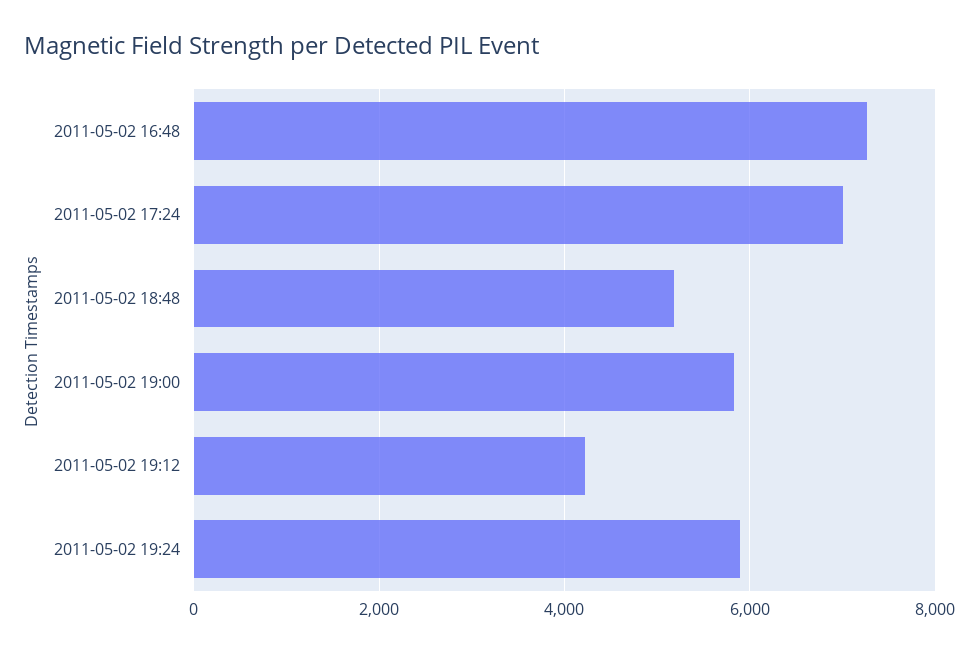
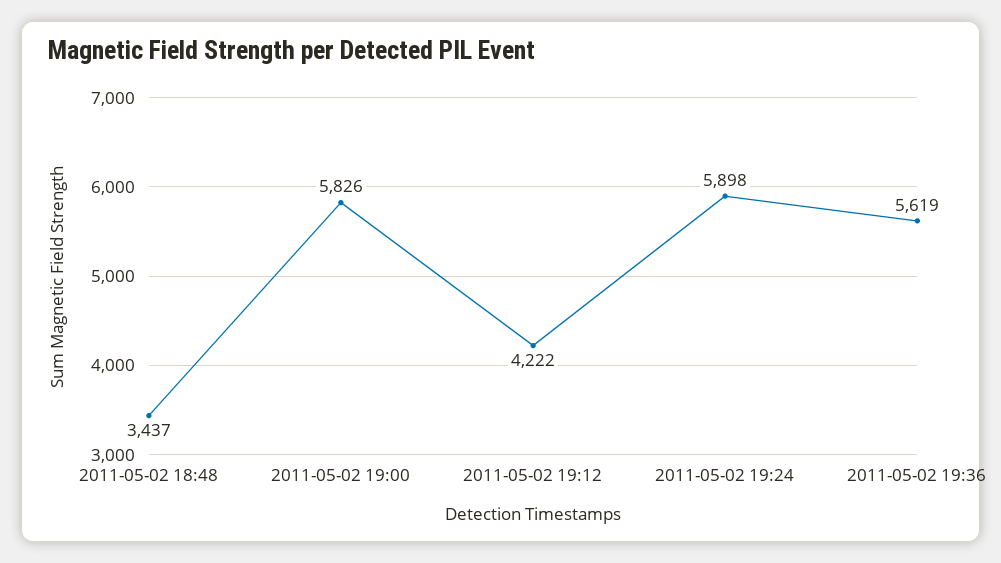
2011-05-02 16:48: 7200 -> none
2011-05-02 17:24: 7000 -> none
2011-05-02 18:48: 5200 -> 3437
2011-05-02 19:36: none -> 5619

